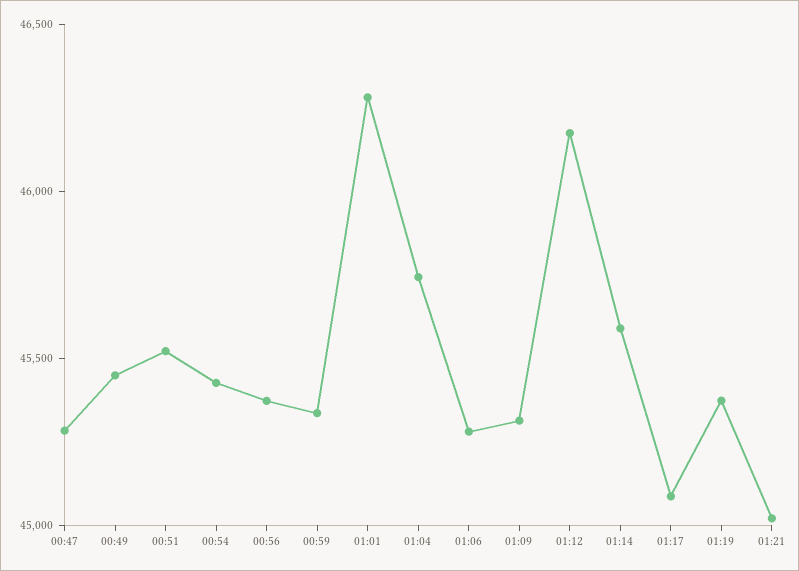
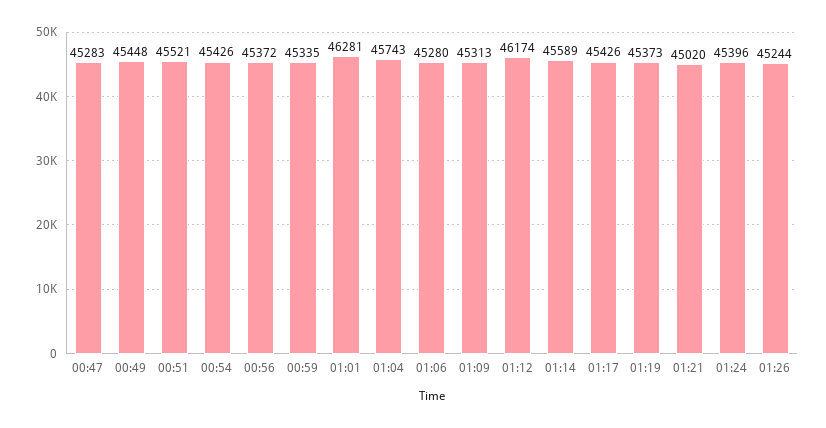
01:17: 45100 -> 45426
01:24: none -> 45396
01:26: none -> 45244

